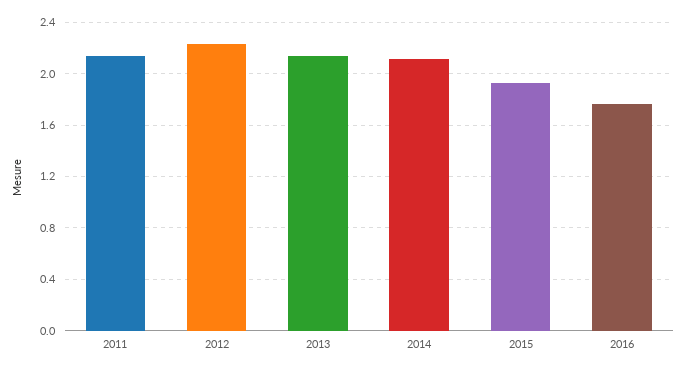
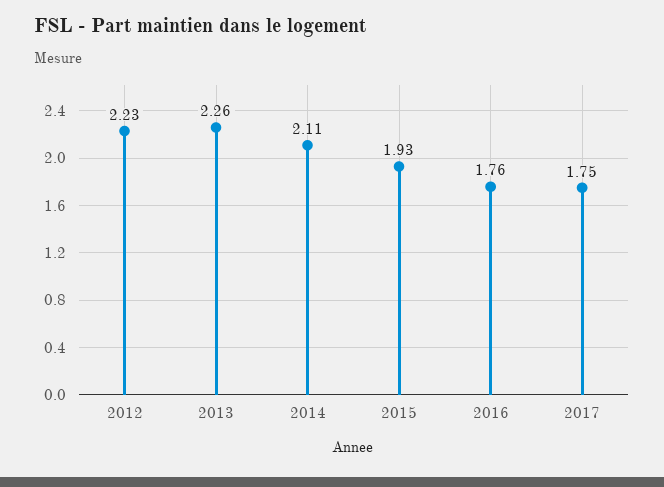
2011: 2.15 -> none
2013: 2.15 -> 2.26
2017: none -> 1.75

